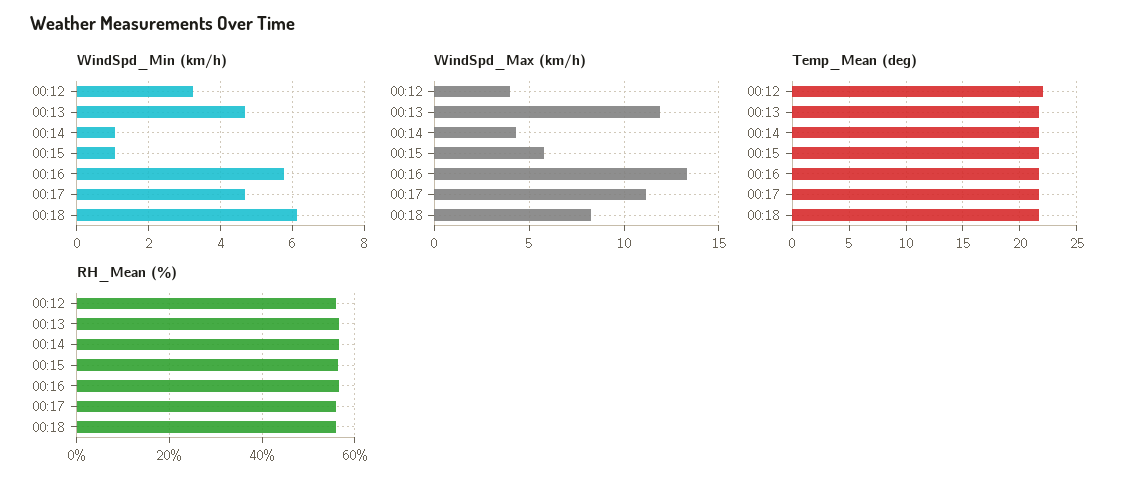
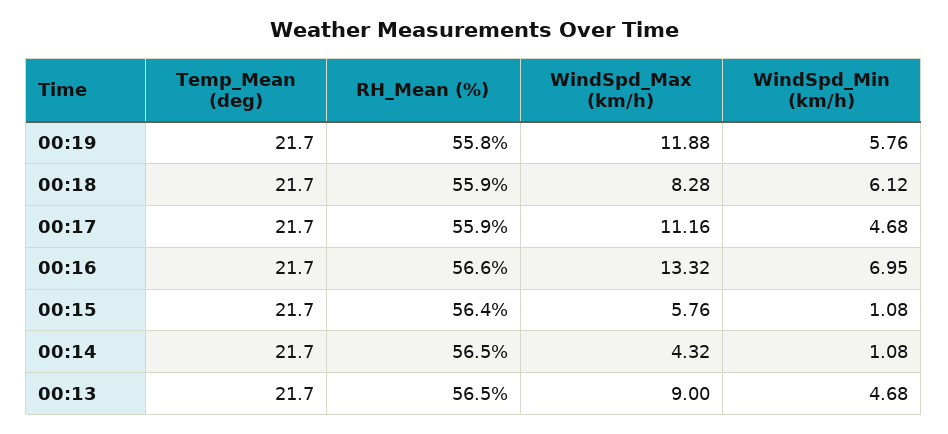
WindSpd_Min (km/h), 00:12: 3.2 -> none
WindSpd_Min (km/h), 00:16: 5.8 -> 6.95
WindSpd_Max (km/h), 00:12: 4 -> none
WindSpd_Max (km/h), 00:13: 12 -> 9
Temp_Mean (deg), 00:12: 22 -> none
RH_Mean (%), 00:12: 56 -> none
Temp_Mean (deg), 00:19: none -> 21.7
RH_Mean (%), 00:19: none -> 55.8
WindSpd_Max (km/h), 00:19: none -> 11.88
WindSpd_Min (km/h), 00:19: none -> 5.76

